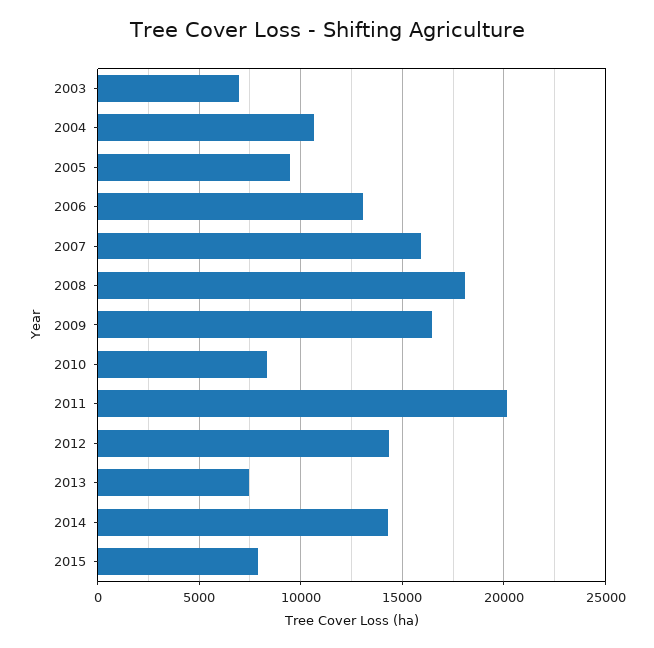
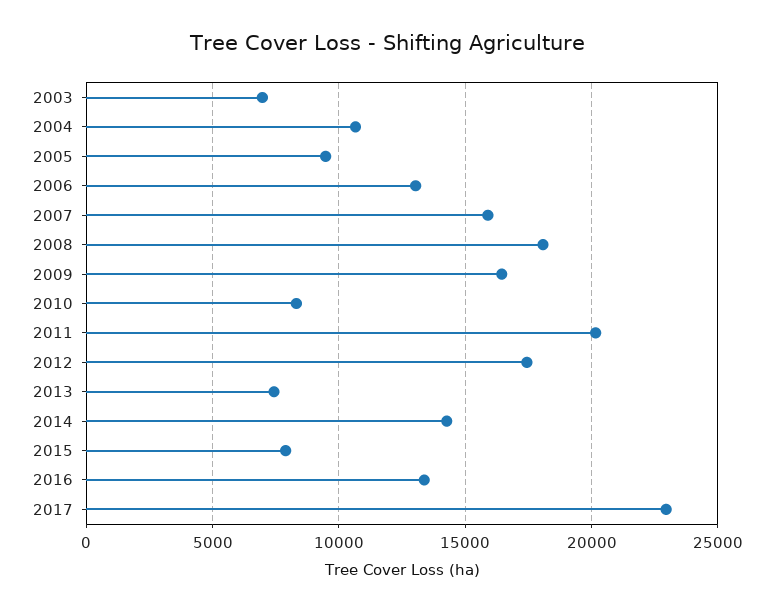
2012: 14500 -> 17500
2016: none -> 13500
2017: none -> 23000

